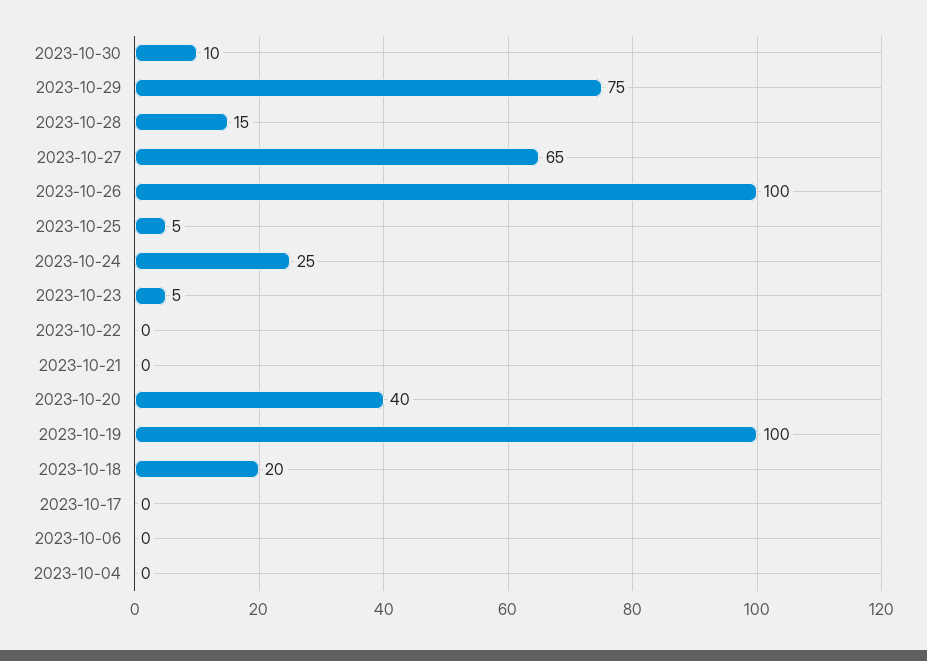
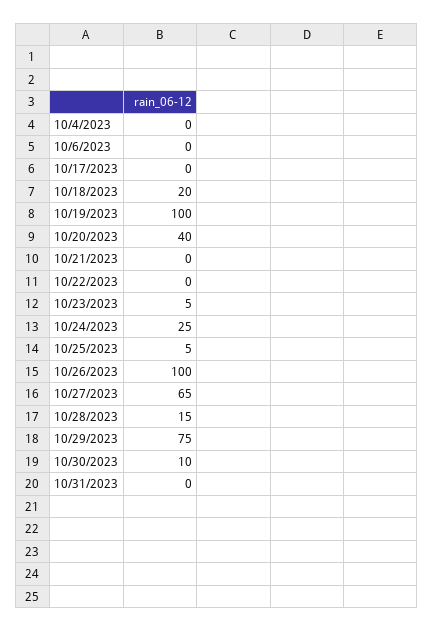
10/31/2023: none -> 0

